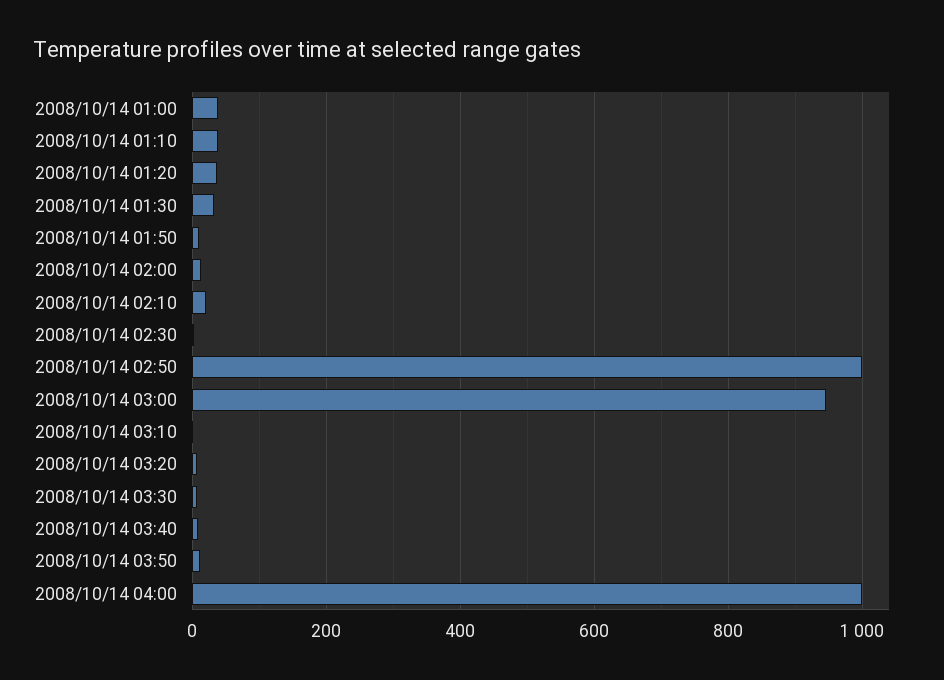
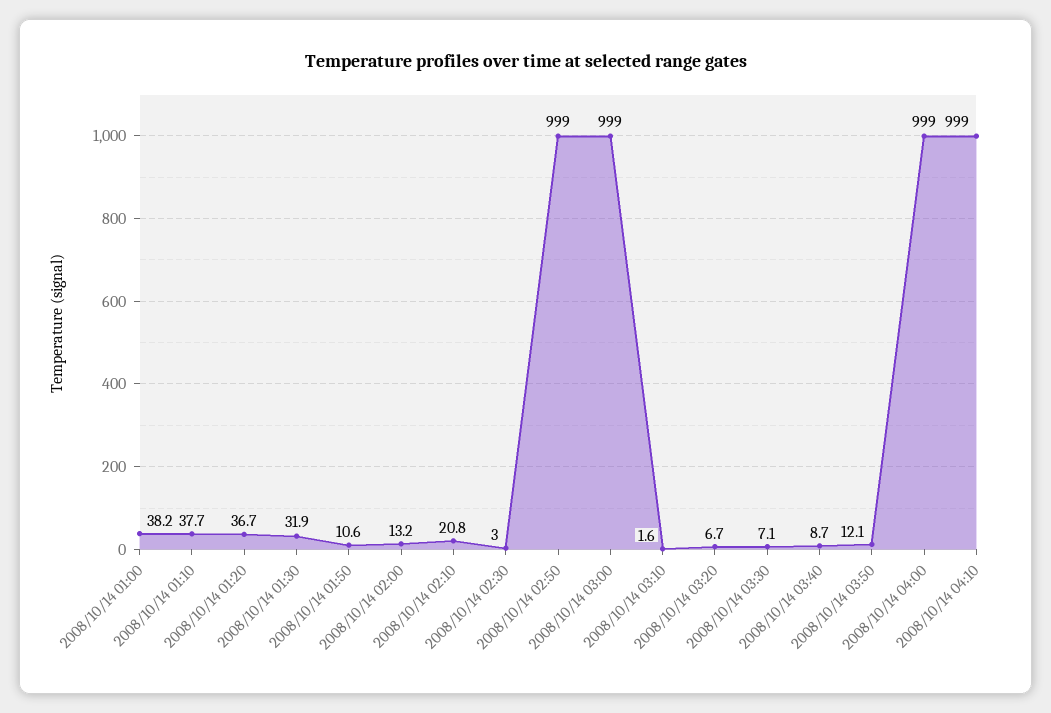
2008/10/14 03:00: 940 -> 999
2008/10/14 04:10: none -> 999

